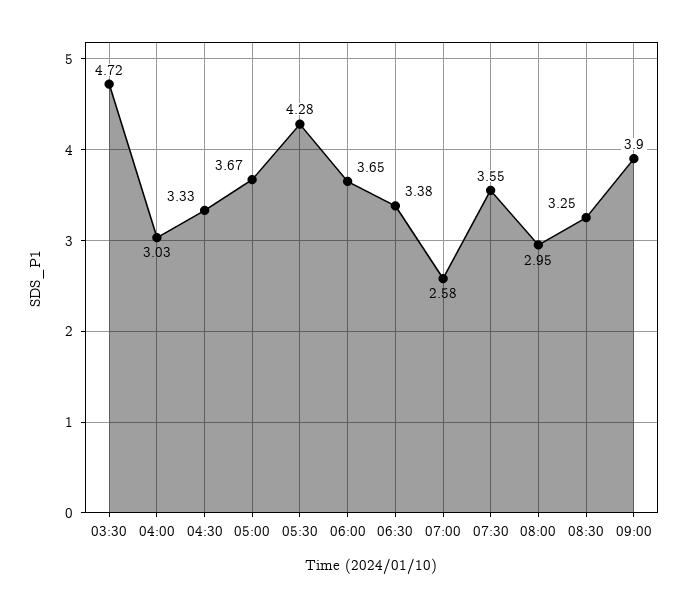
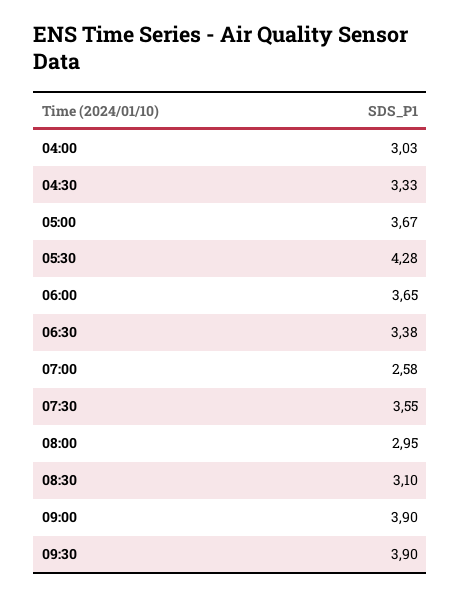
03:30: 4.72 -> none
08:30: 3.25 -> 3.1
09:30: none -> 3.9

